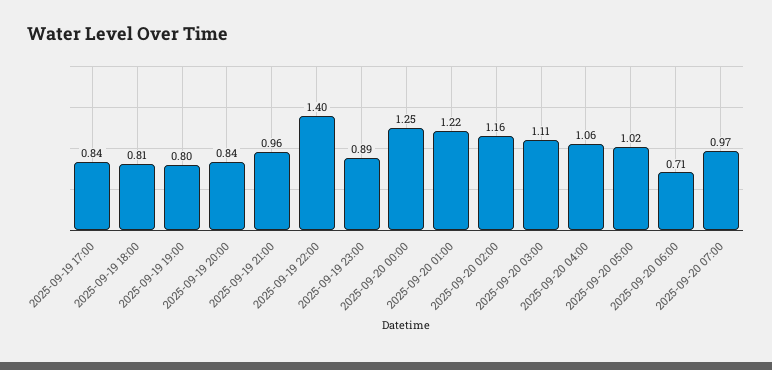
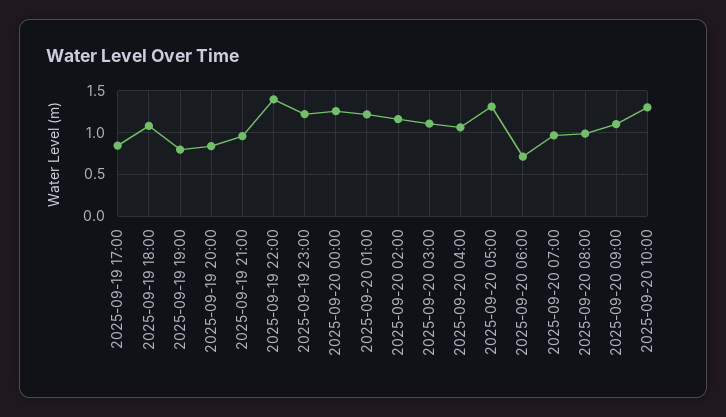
2025-09-19 18:00: 0.81 -> 1.1
2025-09-19 23:00: 0.89 -> 1.2
2025-09-20 05:00: 1.02 -> 1.3
2025-09-20 08:00: none -> 1
2025-09-20 09:00: none -> 1.1
2025-09-20 10:00: none -> 1.3

